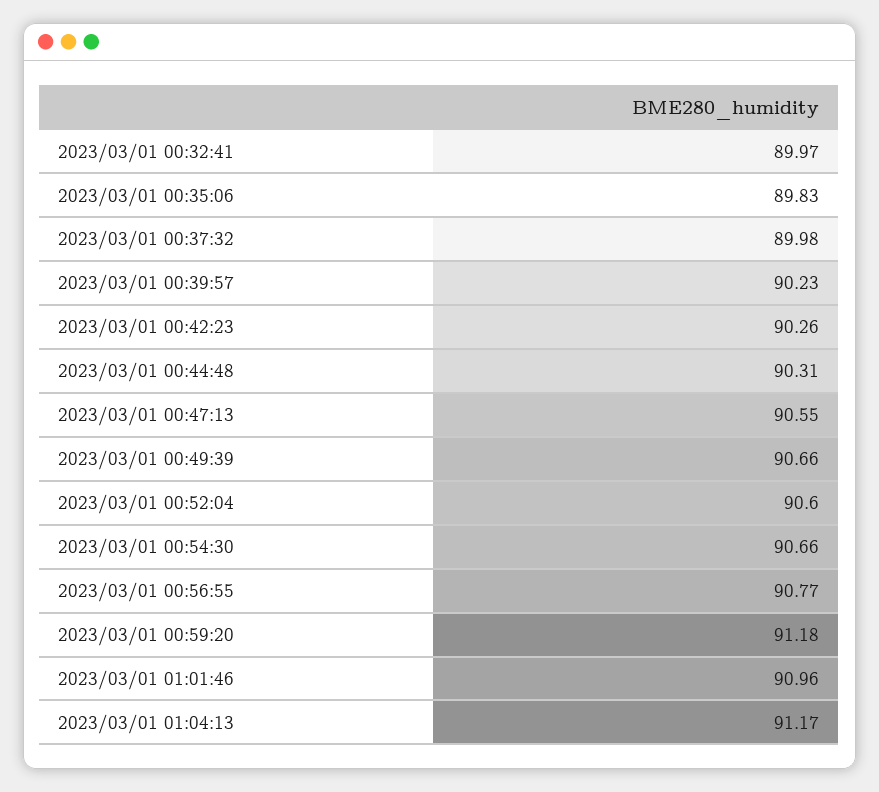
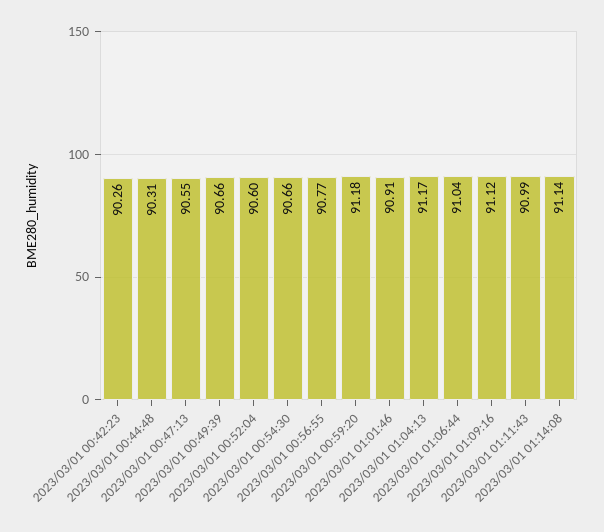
2023/03/01 00:32:41: 89.97 -> none
2023/03/01 00:35:06: 89.83 -> none
2023/03/01 00:37:32: 89.98 -> none
2023/03/01 00:39:57: 90.23 -> none
2023/03/01 01:01:46: 90.96 -> 90.91
2023/03/01 01:06:44: none -> 91.04
2023/03/01 01:09:16: none -> 91.12
2023/03/01 01:11:43: none -> 90.99
2023/03/01 01:14:08: none -> 91.14

